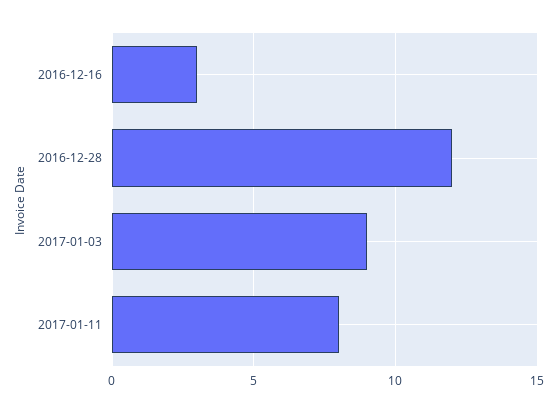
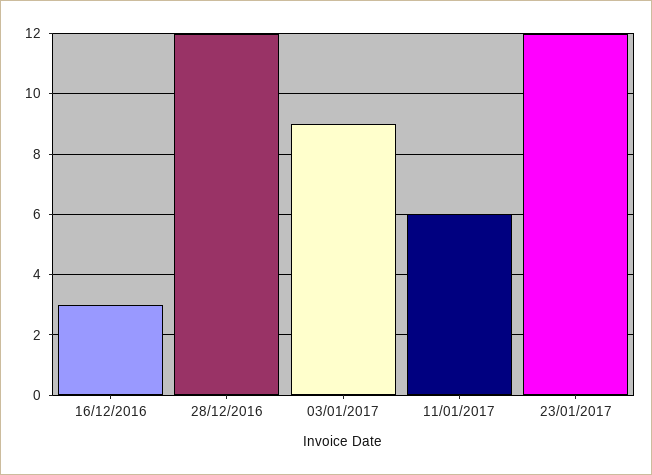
2017-01-11: 8 -> 6
23/01/2017: none -> 12

